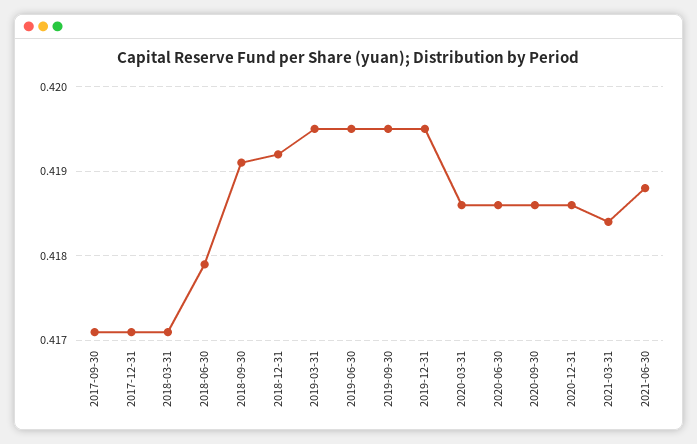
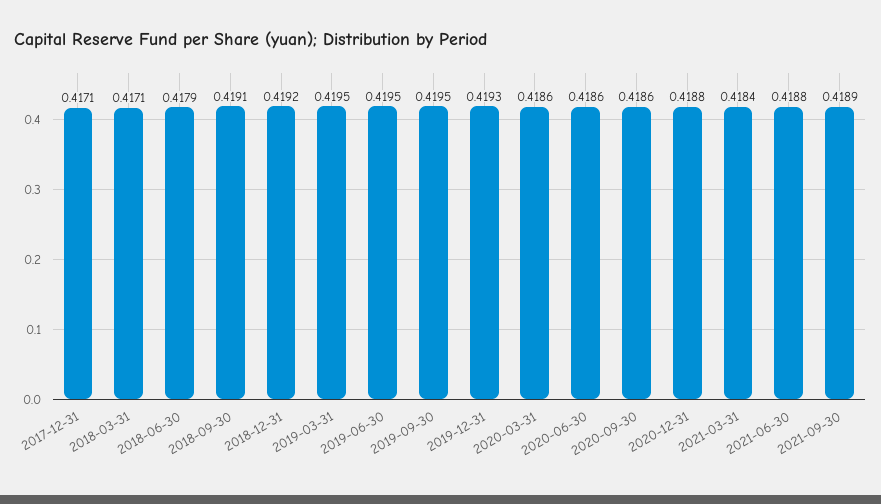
2017-09-30: 0.4171 -> none
2019-12-31: 0.4195 -> 0.4193
2020-12-31: 0.4186 -> 0.4188
2021-09-30: none -> 0.4189

